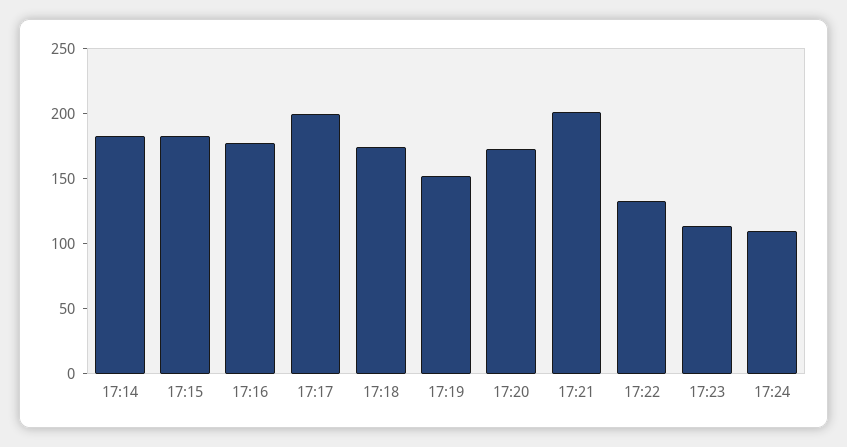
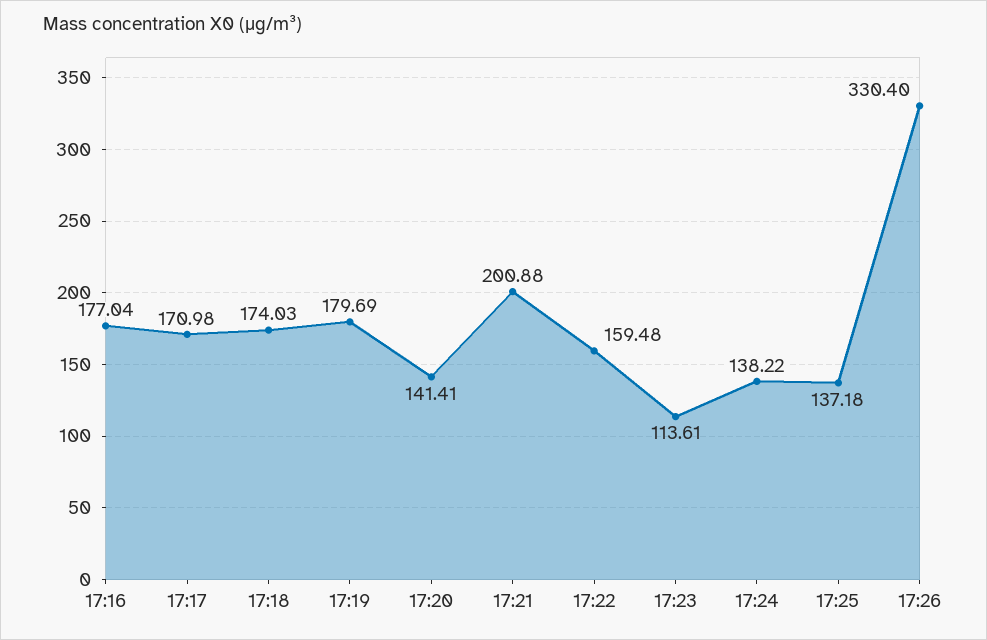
17:14: 180 -> none
17:15: 180 -> none
17:17: 200 -> 170.98
17:19: 150 -> 179.69
17:20: 170 -> 141.41
17:22: 130 -> 159.48
17:24: 110 -> 138.22
17:25: none -> 137.18
17:26: none -> 330.4

